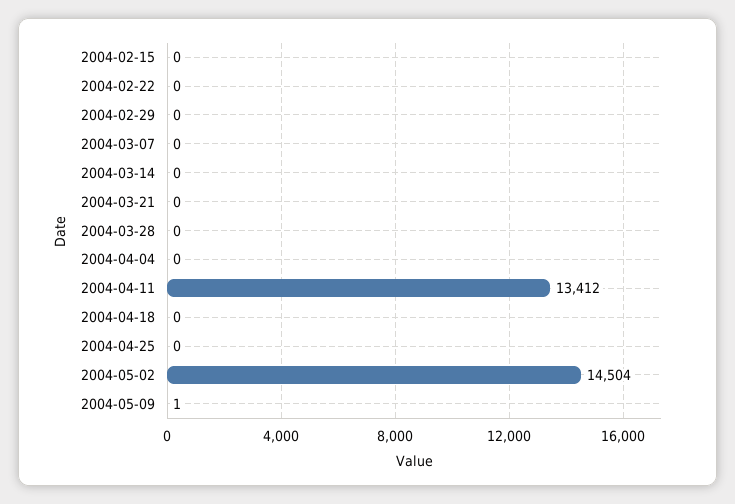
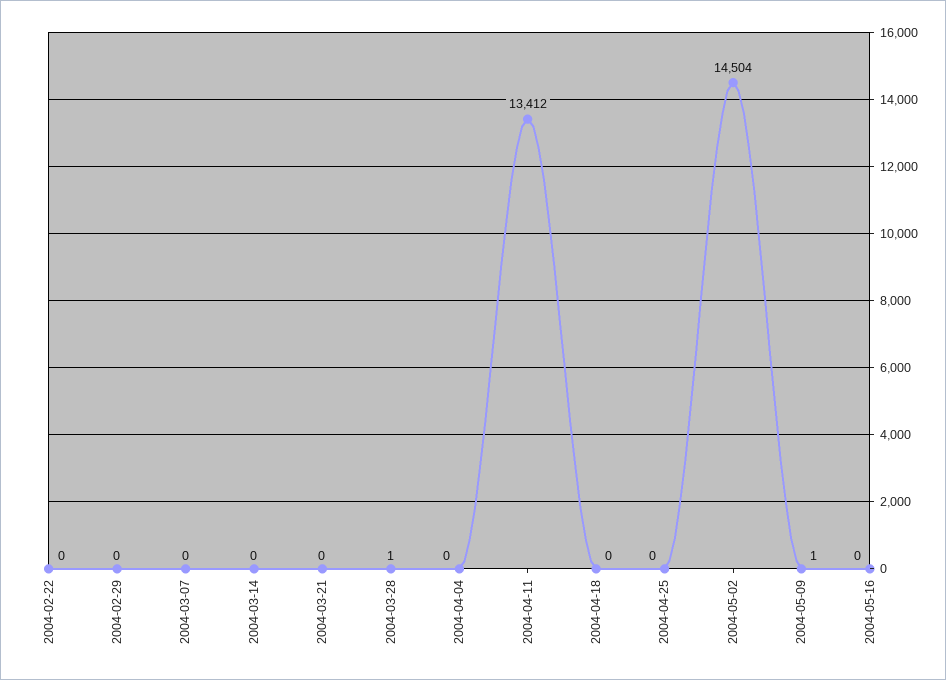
2004-02-15: 0 -> none
2004-03-28: 0 -> 1
2004-05-16: none -> 0

